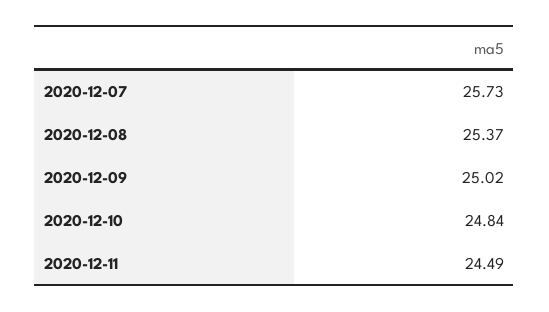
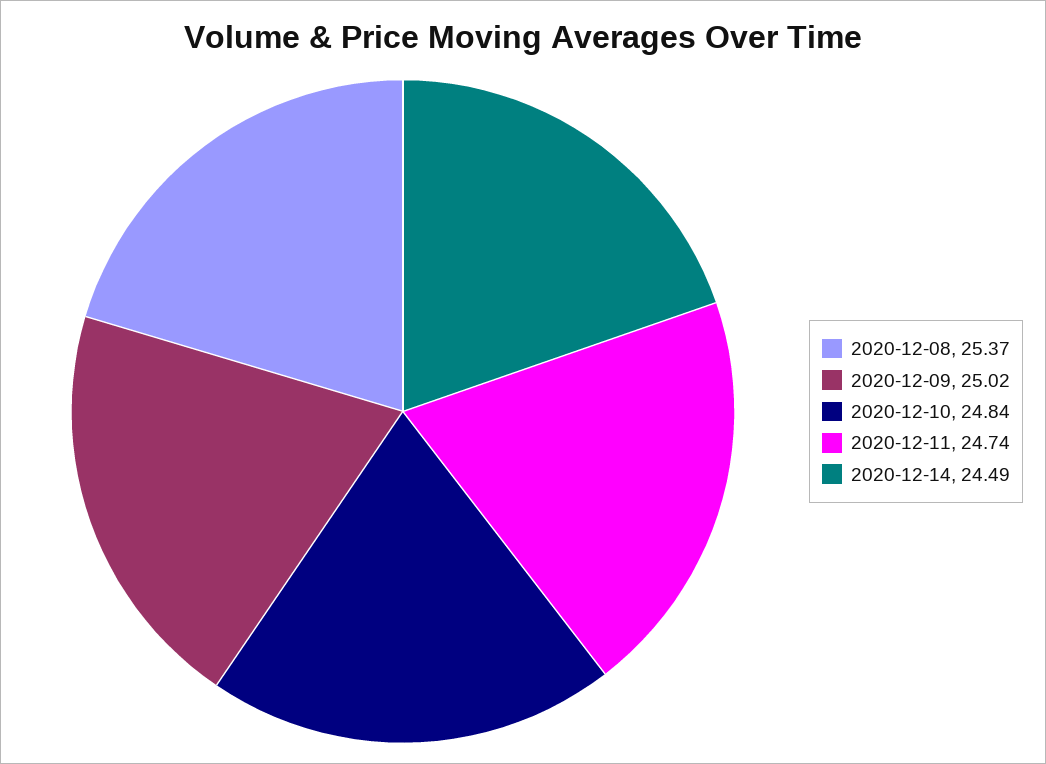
2020-12-07: 25.73 -> none
2020-12-11: 24.49 -> 24.74
2020-12-14: none -> 24.49

